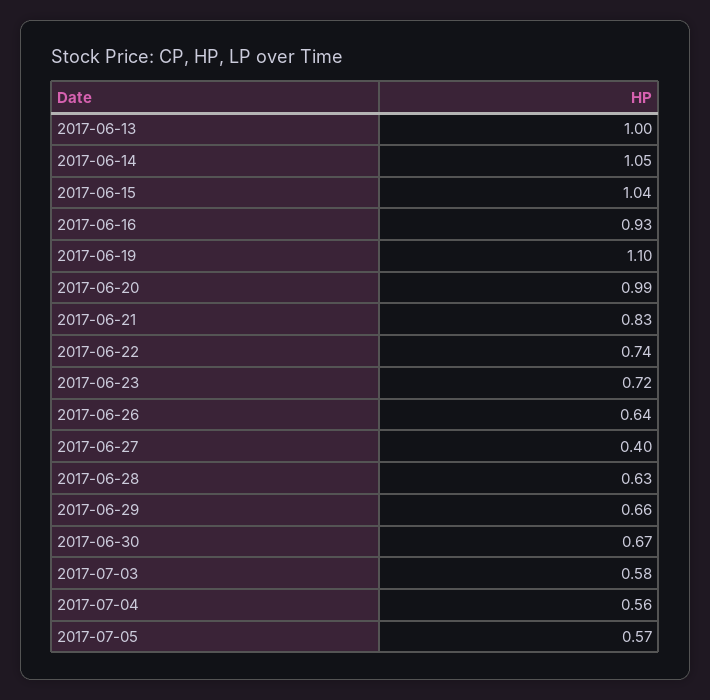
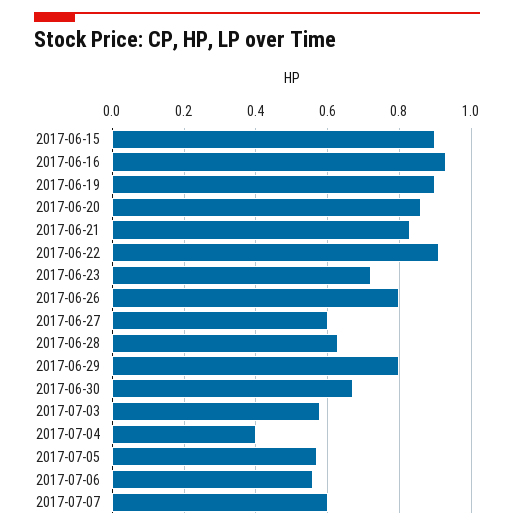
2017-06-13: 1 -> none
2017-06-14: 1.05 -> none
2017-06-15: 1.04 -> 0.9
2017-06-19: 1.1 -> 0.9
2017-06-20: 0.99 -> 0.85
2017-06-22: 0.74 -> 0.9
2017-06-26: 0.64 -> 0.8
2017-06-27: 0.4 -> 0.6
2017-06-29: 0.66 -> 0.8
2017-07-04: 0.56 -> 0.4
2017-07-06: none -> 0.55
2017-07-07: none -> 0.6

